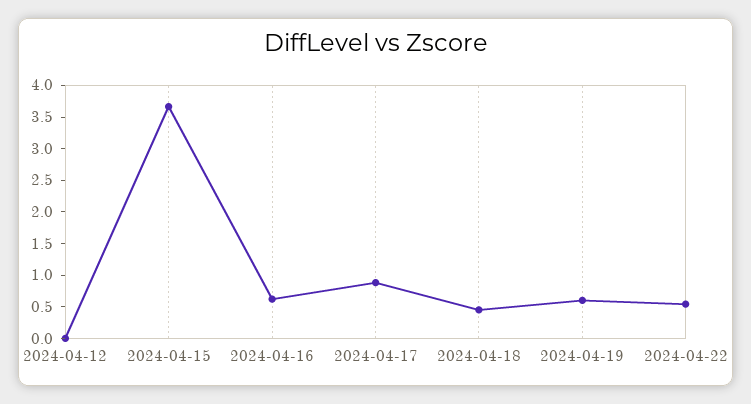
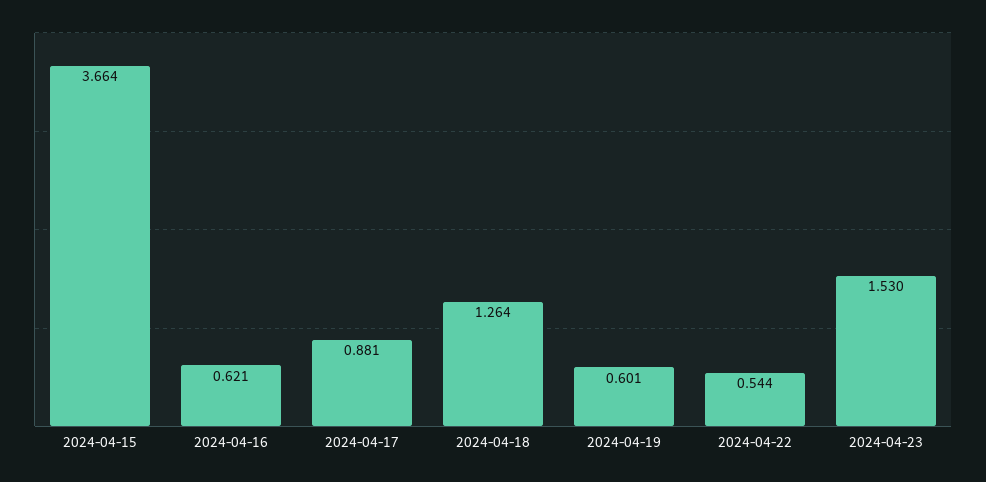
2024-04-12: 0 -> none
2024-04-18: 0.5 -> 1.264
2024-04-23: none -> 1.53

